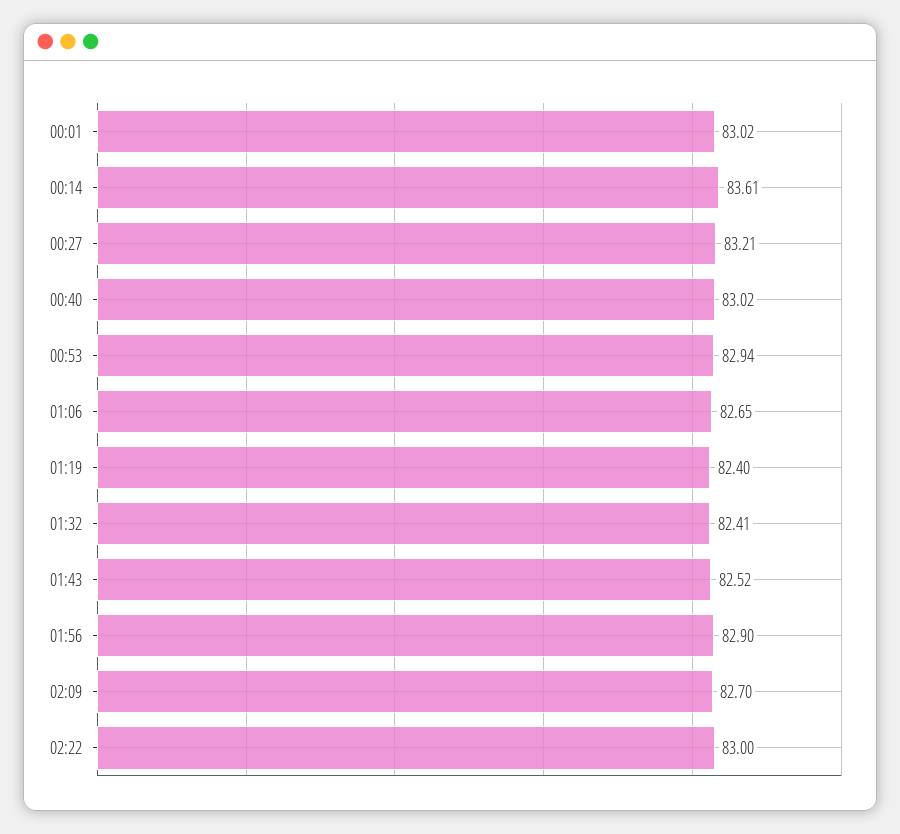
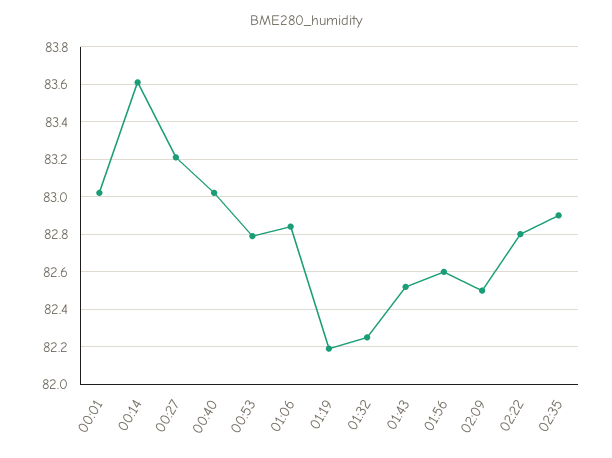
00:53: 82.94 -> 82.8
01:06: 82.65 -> 82.85
01:19: 82.4 -> 82.2
01:32: 82.41 -> 82.25
01:56: 82.9 -> 82.6
02:09: 82.7 -> 82.5
02:22: 83 -> 82.8
02:35: none -> 82.9

